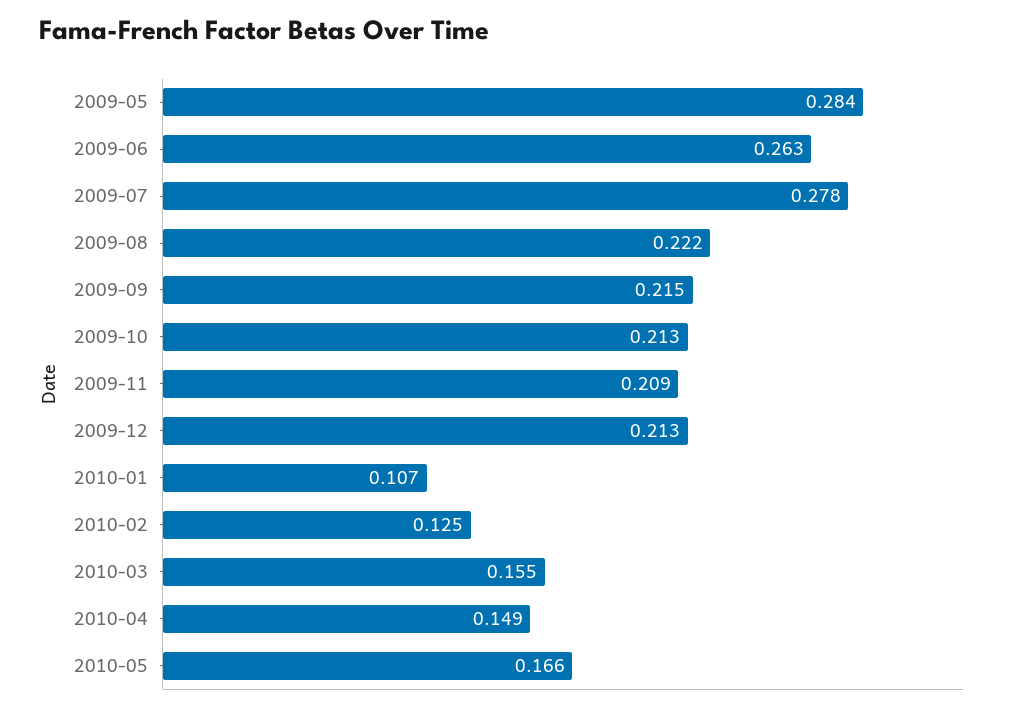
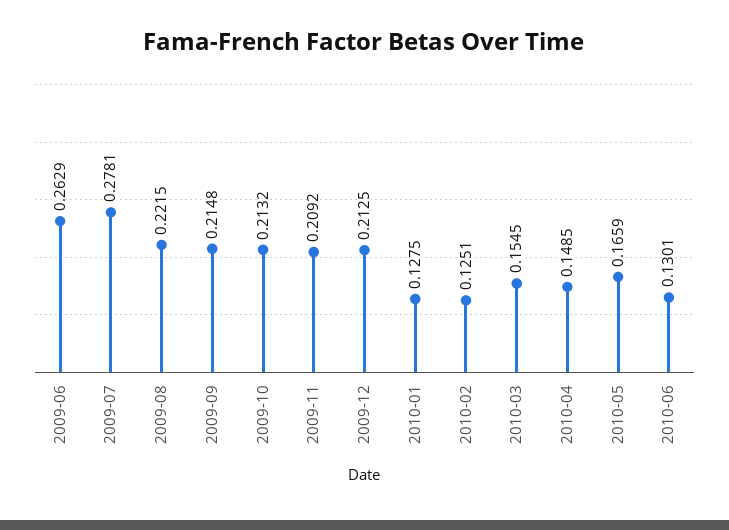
2009-05: 0.284 -> none
2010-01: 0.107 -> 0.1275
2010-06: none -> 0.1301

